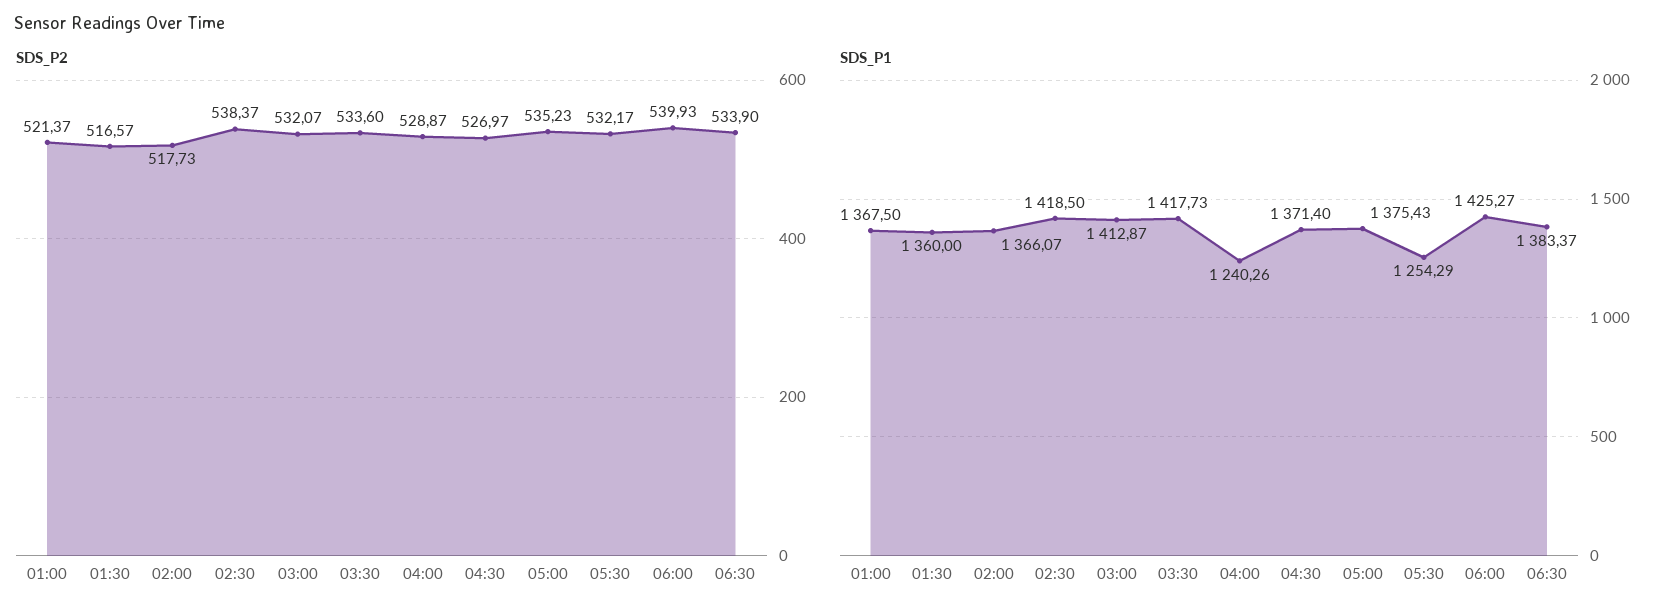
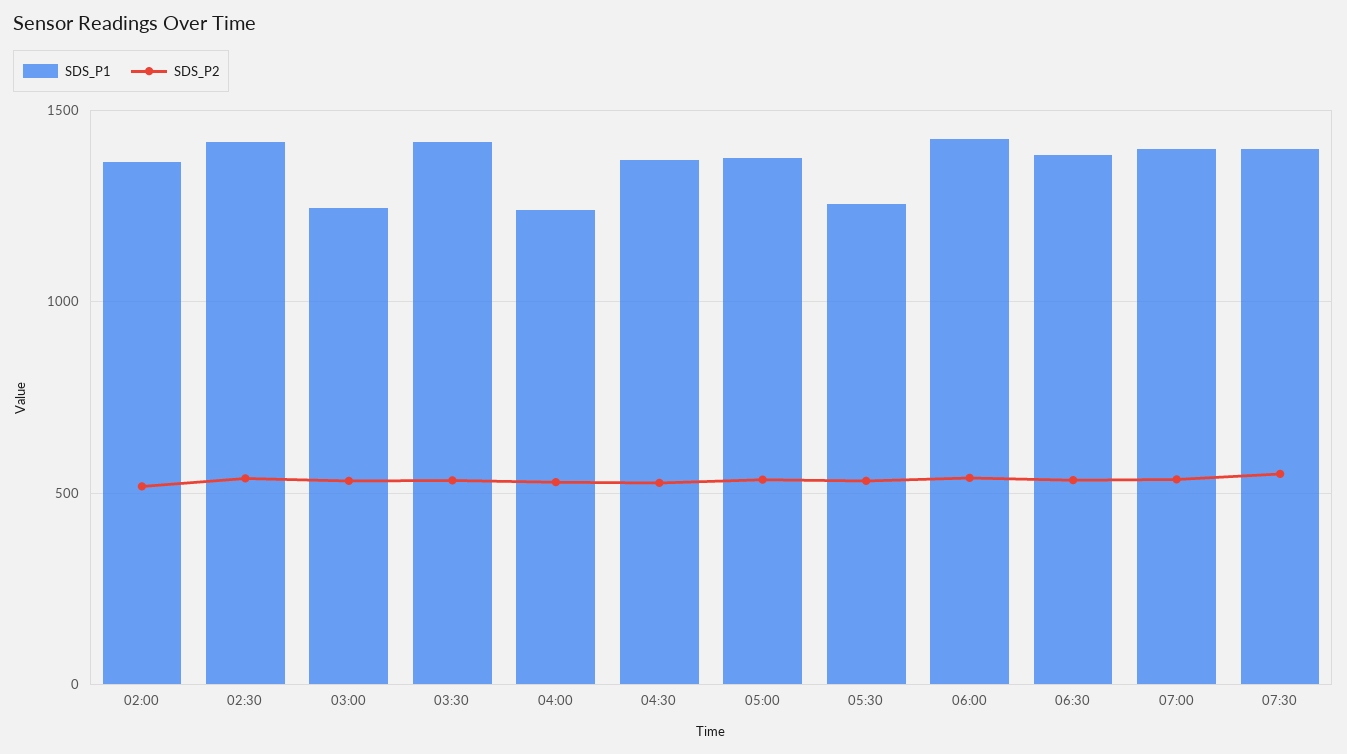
SDS_P2, 01:00: 521.37 -> none
SDS_P2, 01:30: 516.57 -> none
SDS_P1, 01:00: 1367.5 -> none
SDS_P1, 01:30: 1360 -> none
SDS_P1, 03:00: 1412.87 -> 1250
SDS_P1, 07:00: none -> 1400
SDS_P2, 07:00: none -> 550
SDS_P1, 07:30: none -> 1400
SDS_P2, 07:30: none -> 550

